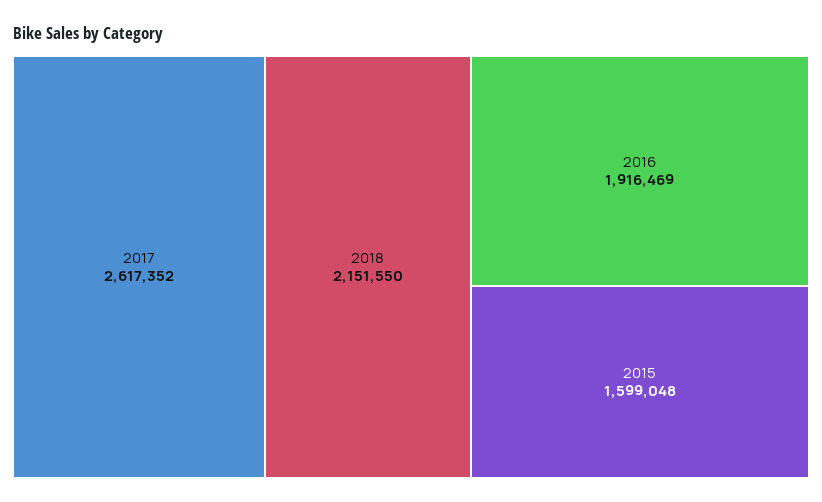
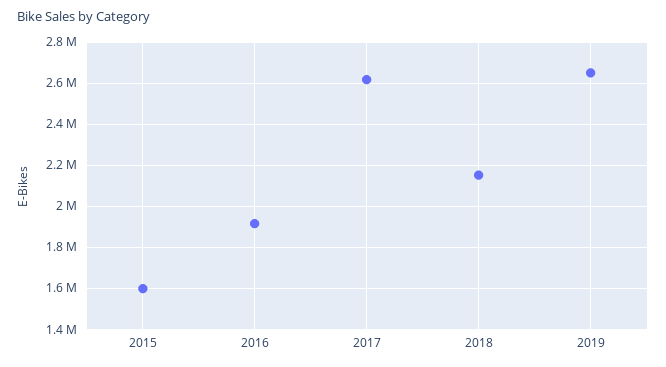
2019: none -> 2650000

